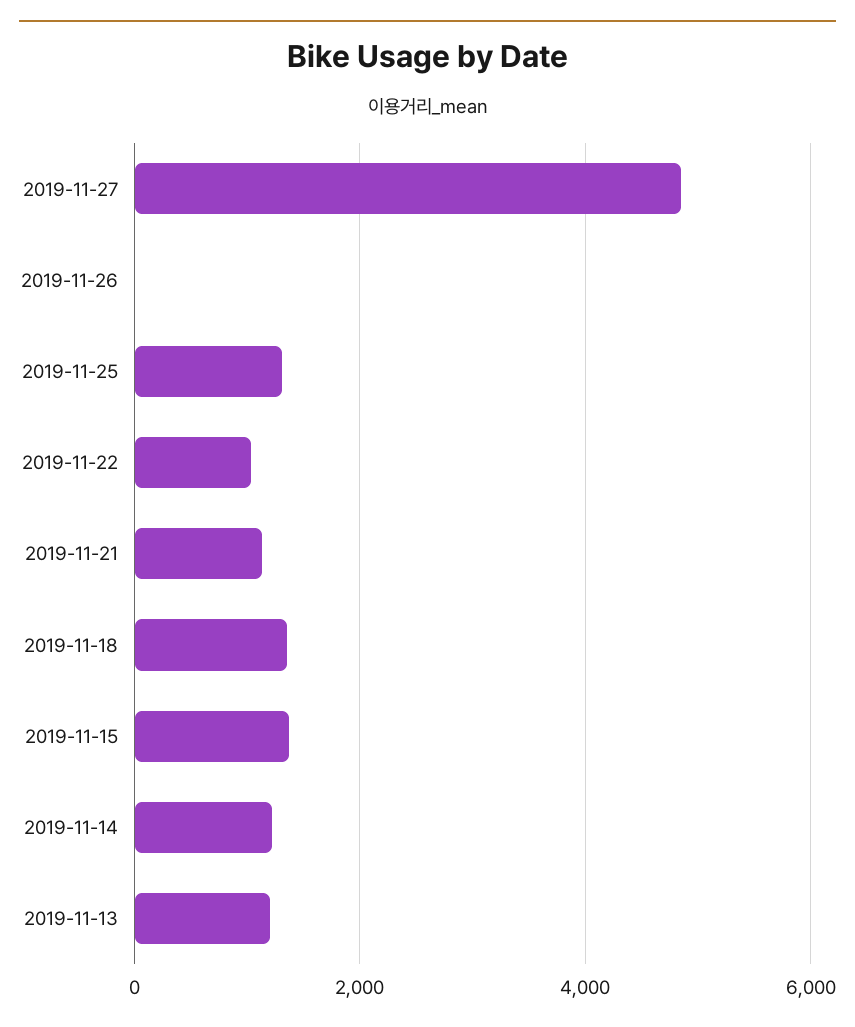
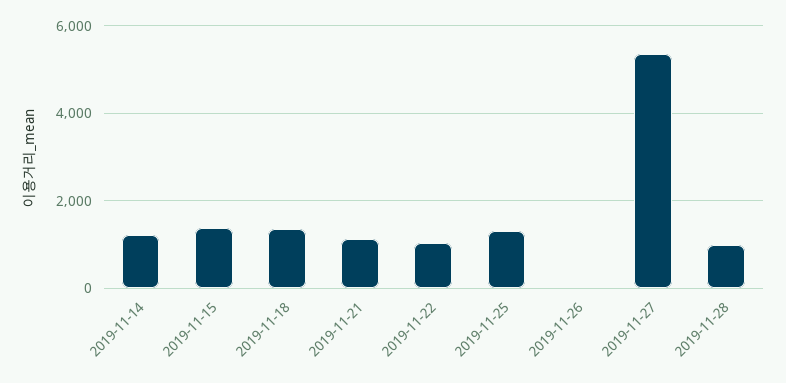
2019-11-27: 4800 -> 5400
2019-11-13: 1200 -> none
2019-11-28: none -> 1000

